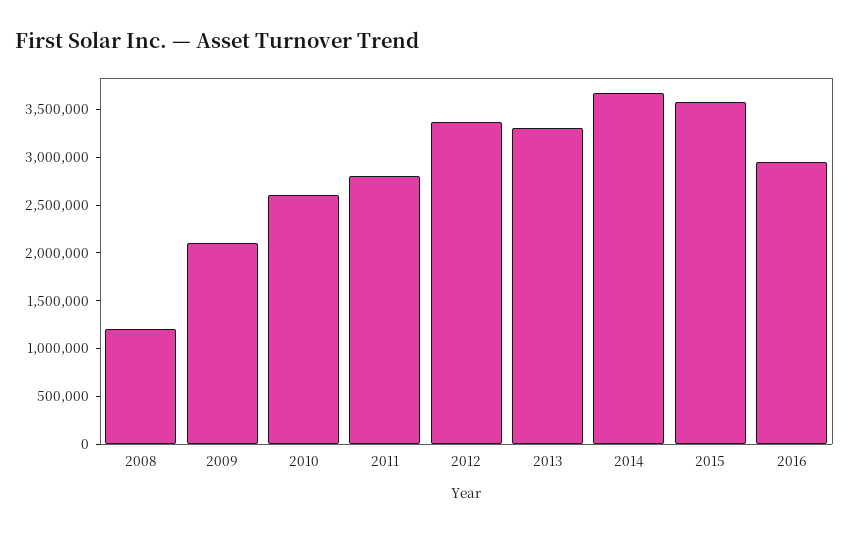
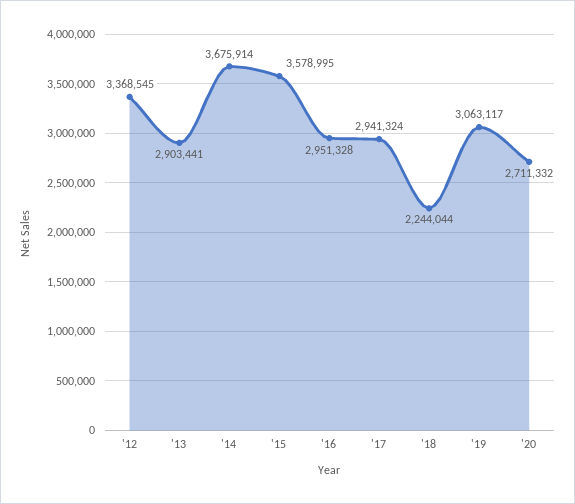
2008: 1200000 -> none
2009: 2100000 -> none
2010: 2600000 -> none
2011: 2800000 -> none
2013: 3300000 -> 2903441
'17: none -> 2941324
'18: none -> 2244044
'19: none -> 3063117
'20: none -> 2711332

